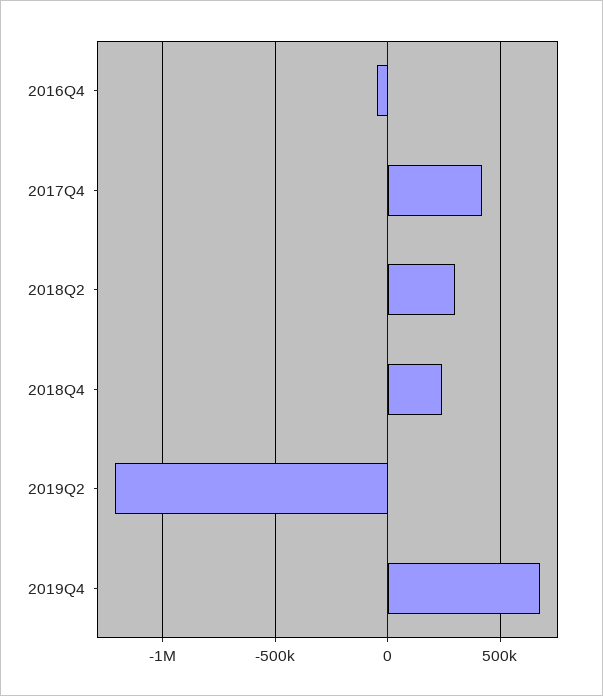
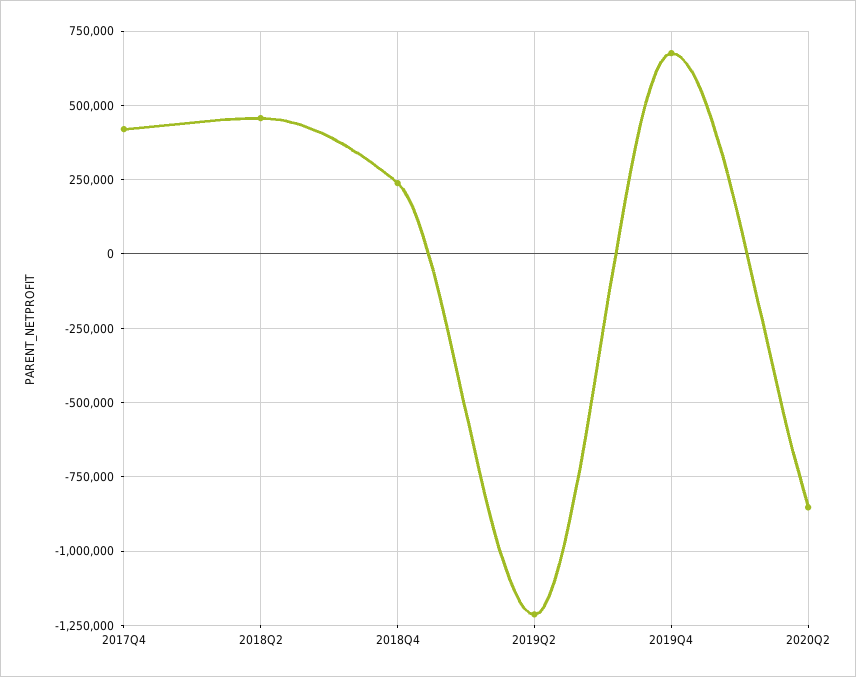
2016Q4: -50000 -> none
2018Q2: 300000 -> 450000
2020Q2: none -> -850000

